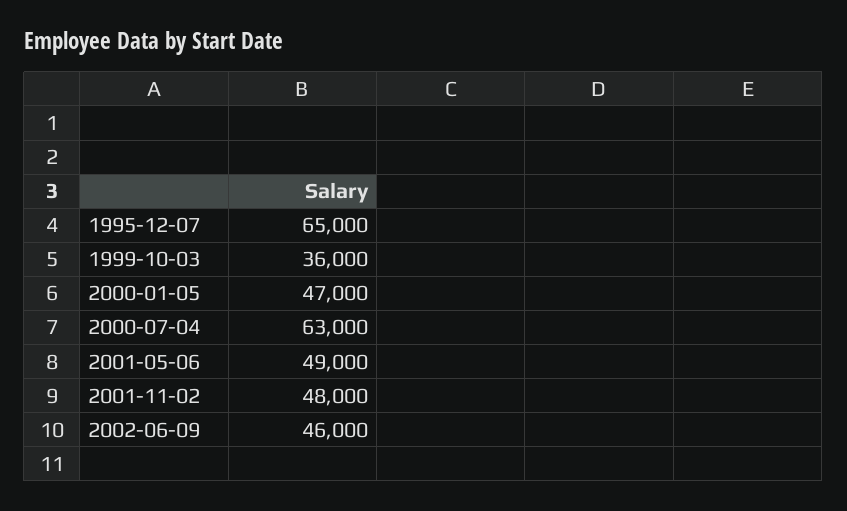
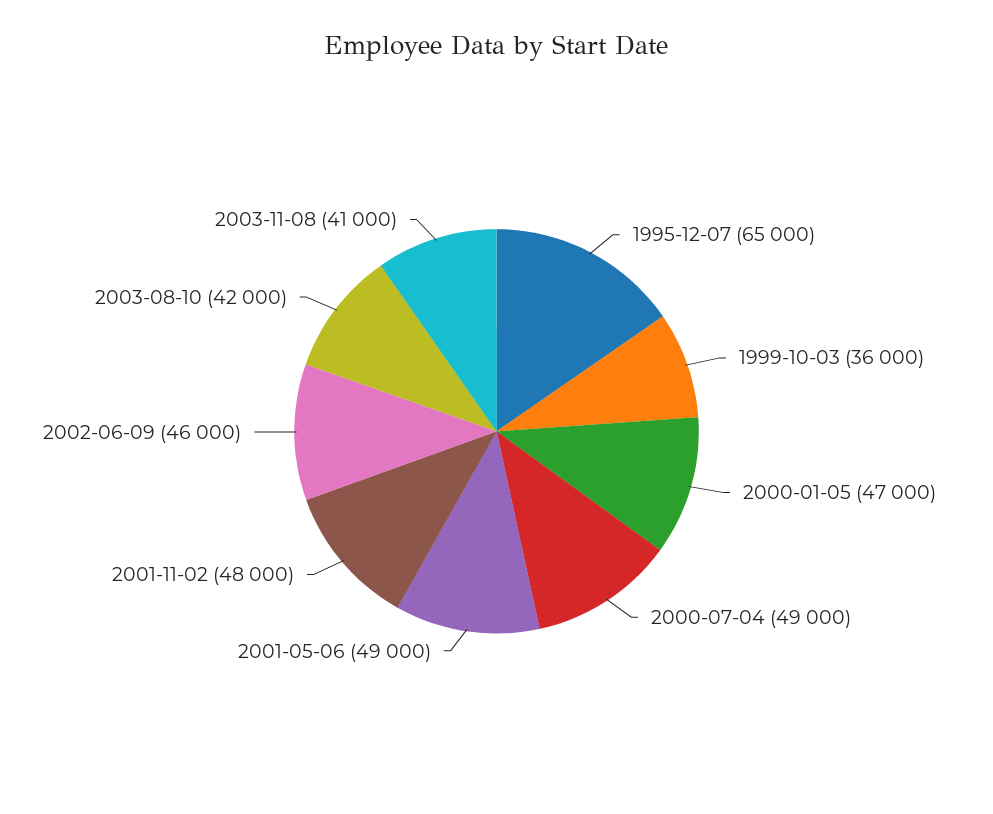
2000-07-04: 63000 -> 49000
2003-08-10: none -> 42000
2003-11-08: none -> 41000

